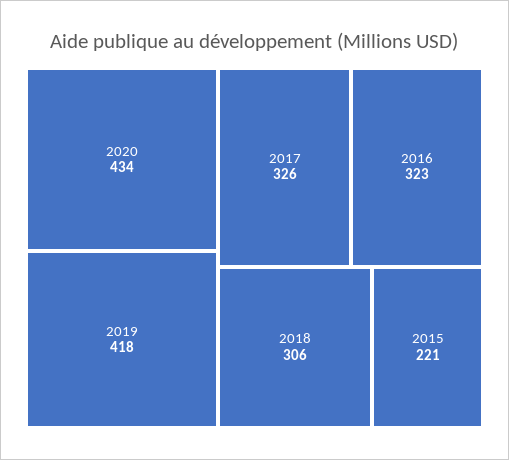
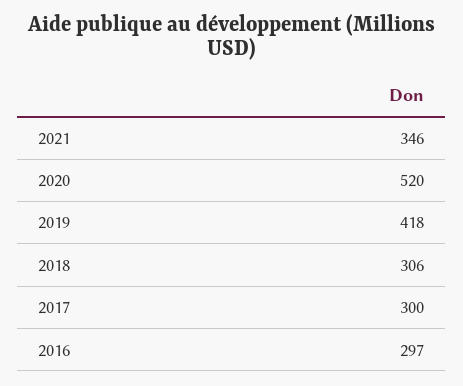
2020: 434 -> 520
2017: 326 -> 300
2016: 323 -> 297
2015: 221 -> none
2021: none -> 346

